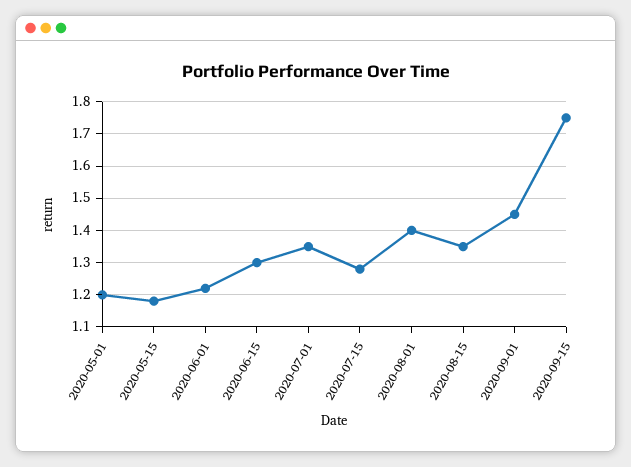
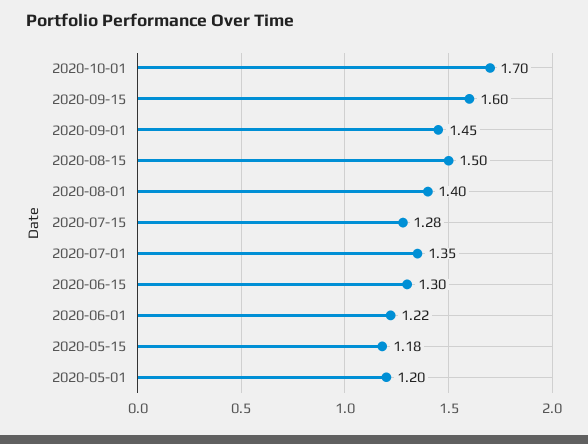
2020-08-15: 1.35 -> 1.5
2020-09-15: 1.75 -> 1.6
2020-10-01: none -> 1.7

